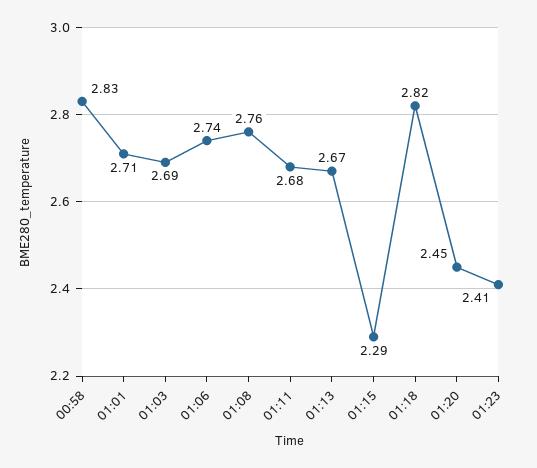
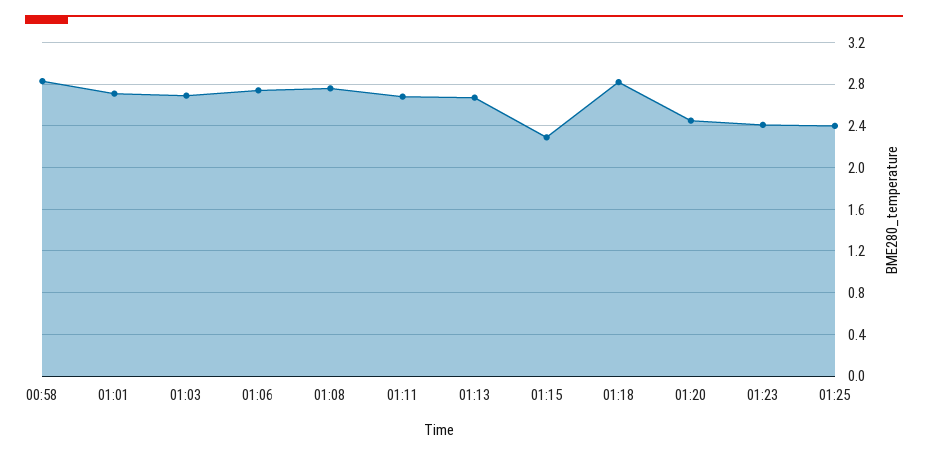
01:25: none -> 2.4

